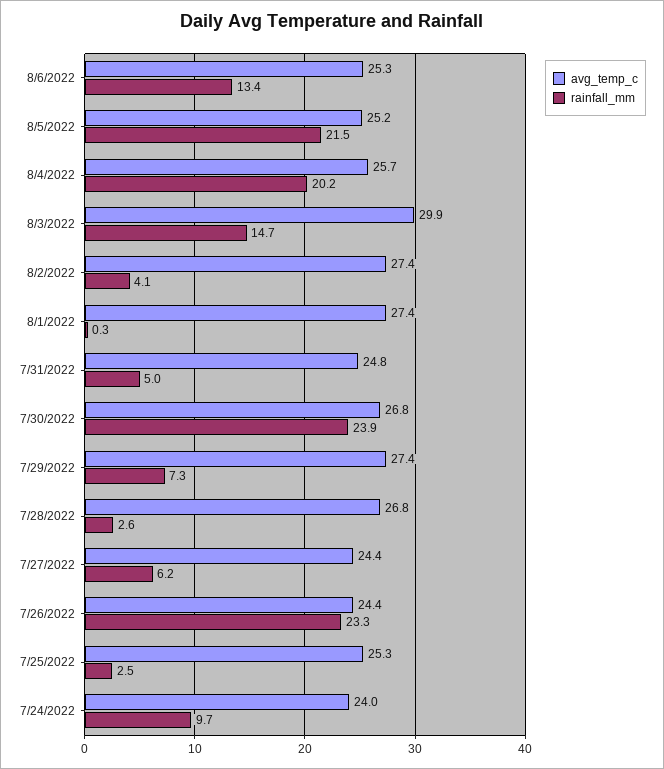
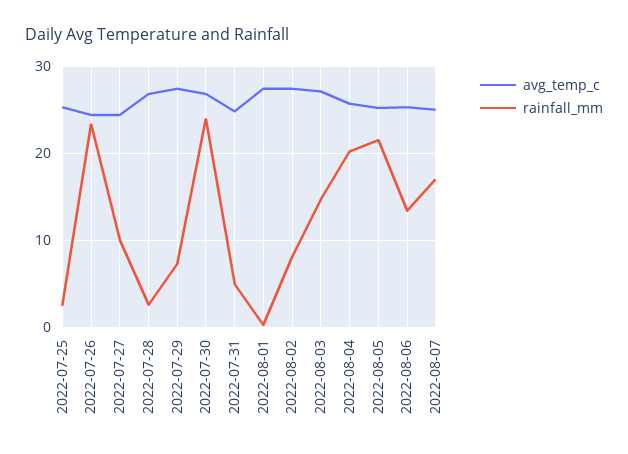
avg_temp_c, 8/3/2022: 29.9 -> 27
rainfall_mm, 8/2/2022: 4.1 -> 8
rainfall_mm, 7/27/2022: 6.2 -> 10
avg_temp_c, 7/24/2022: 24 -> none
rainfall_mm, 7/24/2022: 9.7 -> none
avg_temp_c, 2022-08-07: none -> 25
rainfall_mm, 2022-08-07: none -> 17

